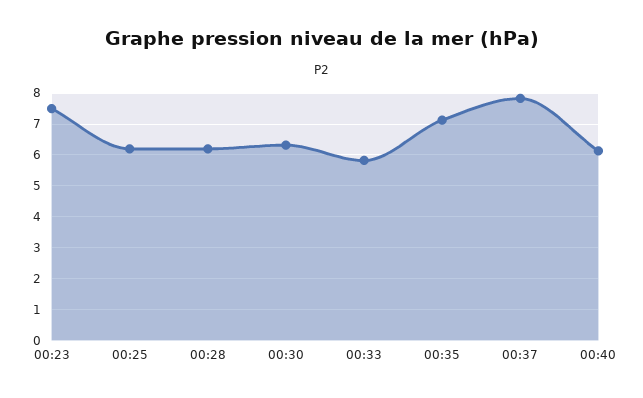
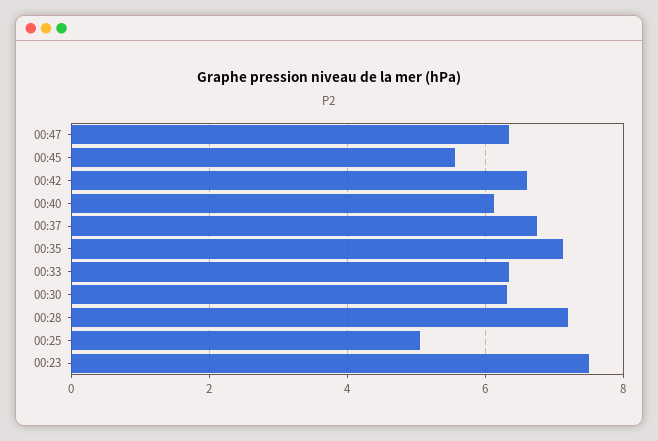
00:25: 6.2 -> 5
00:28: 6.2 -> 7.2
00:33: 5.8 -> 6.4
00:37: 7.8 -> 6.8
00:47: none -> 6.4
00:45: none -> 5.6
00:42: none -> 6.6

